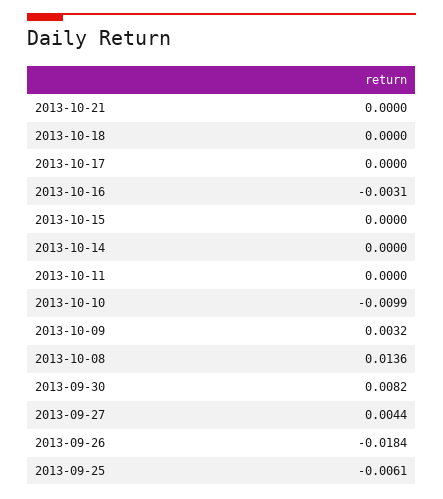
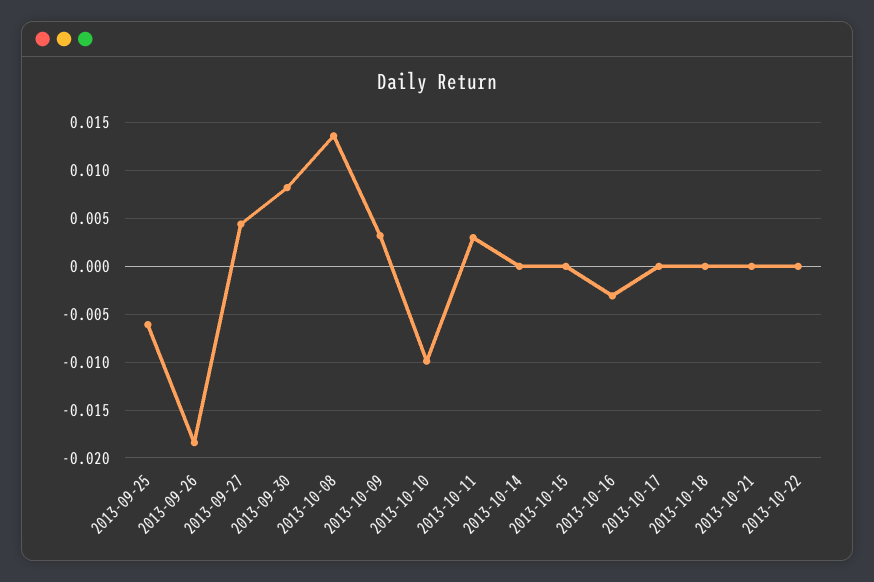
2013-10-11: 0 -> 0.003
2013-10-22: none -> 0

